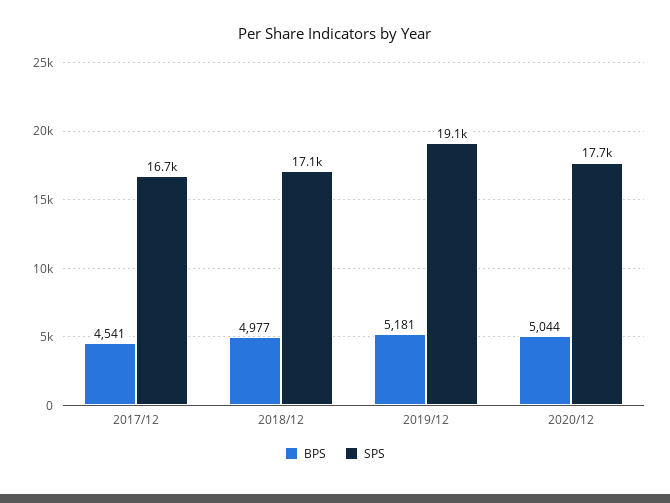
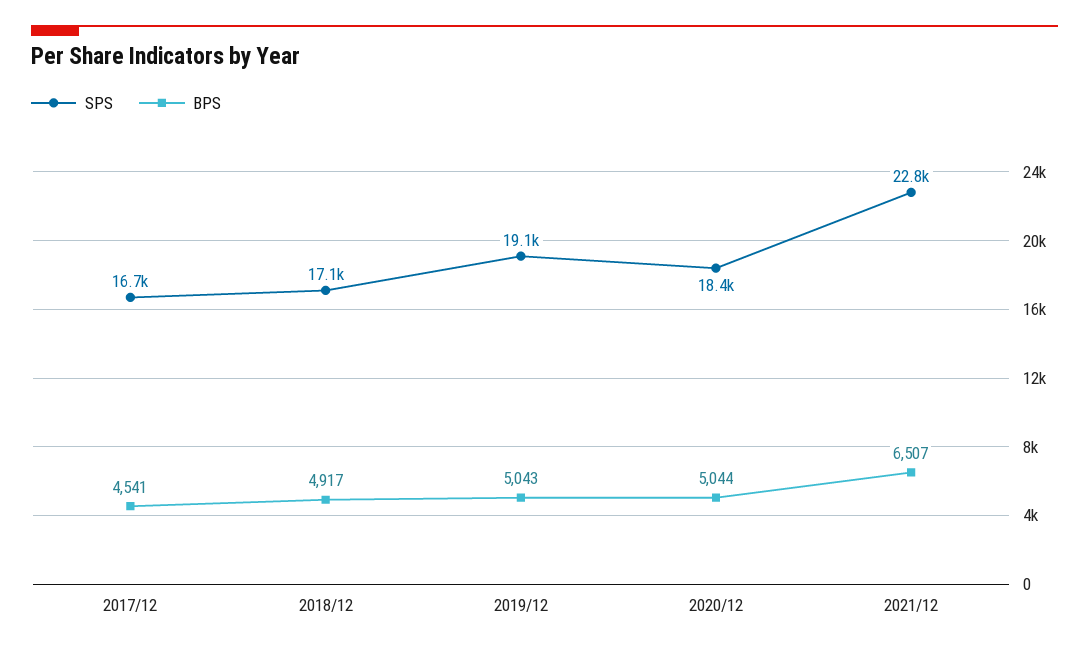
BPS, 2018/12: 4977 -> 4917
BPS, 2019/12: 5181 -> 5043
SPS, 2020/12: 17700 -> 18400
SPS, 2021/12: none -> 22800
BPS, 2021/12: none -> 6507

